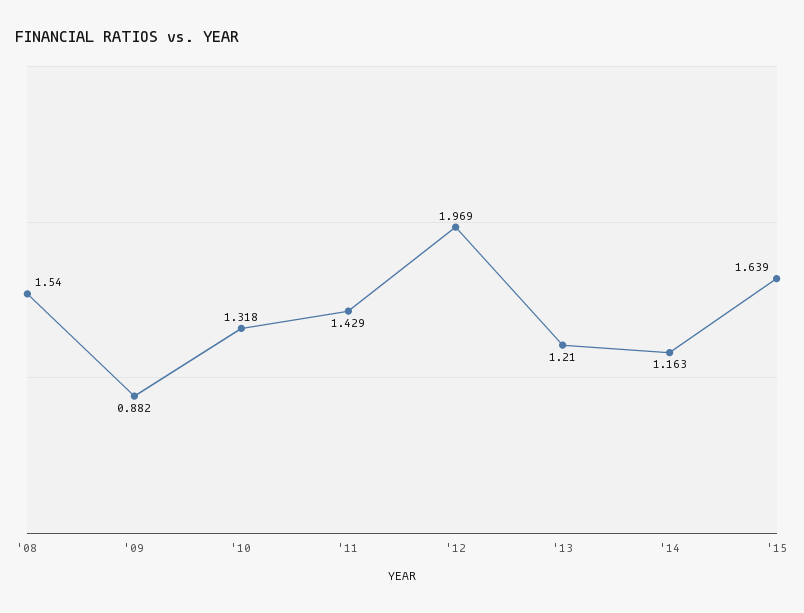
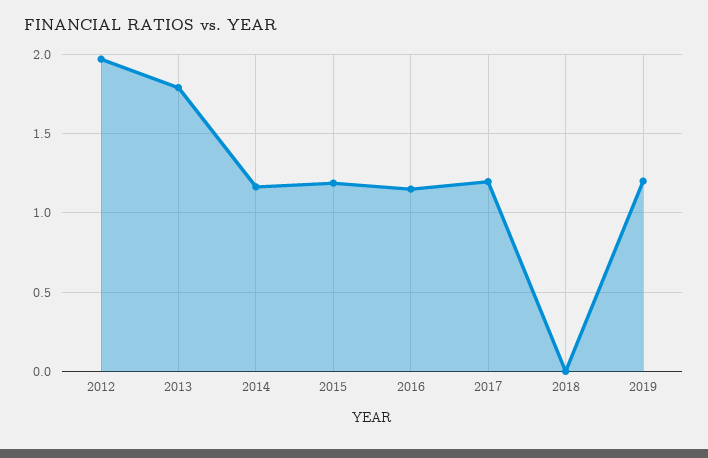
'08: 1.54 -> none
'09: 0.882 -> none
'10: 1.318 -> none
'11: 1.429 -> none
'13: 1.21 -> 1.8
'15: 1.639 -> 1.2
2016: none -> 1.15
2017: none -> 1.2
2018: none -> 0
2019: none -> 1.2

